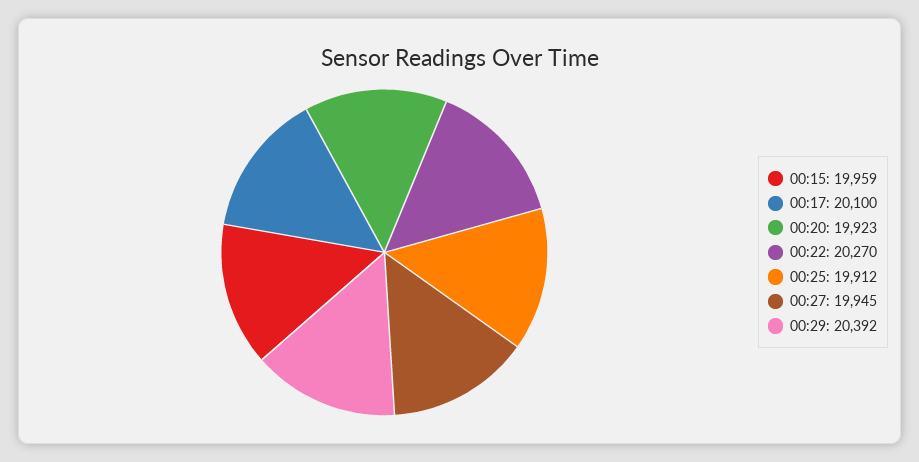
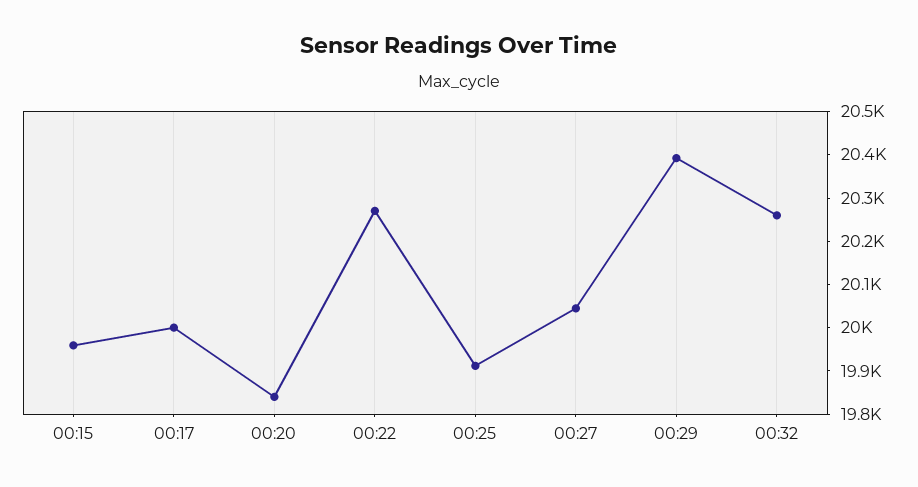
00:17: 20100 -> 20000
00:20: 19923 -> 19840
00:27: 19945 -> 20040
00:32: none -> 20260

